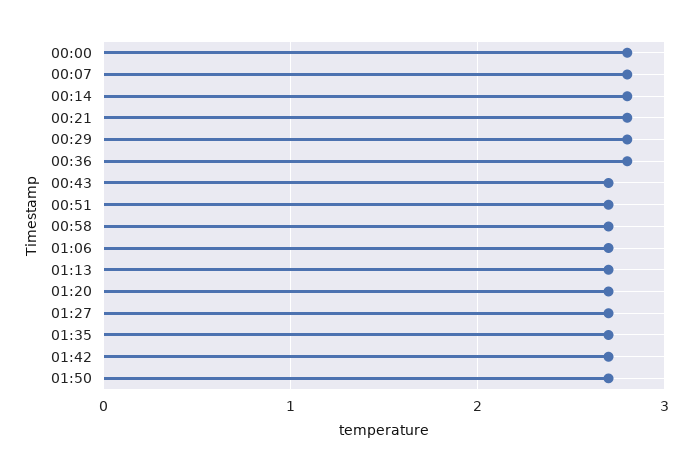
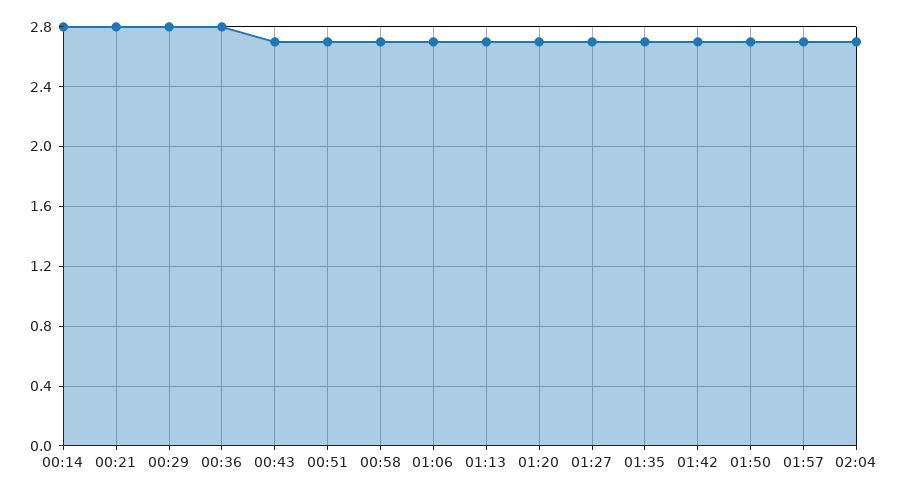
00:00: 2.8 -> none
00:07: 2.8 -> none
01:57: none -> 2.7
02:04: none -> 2.7

